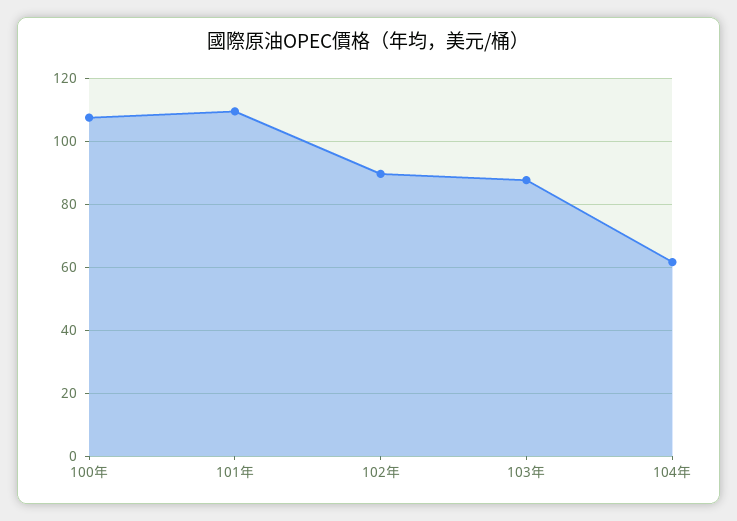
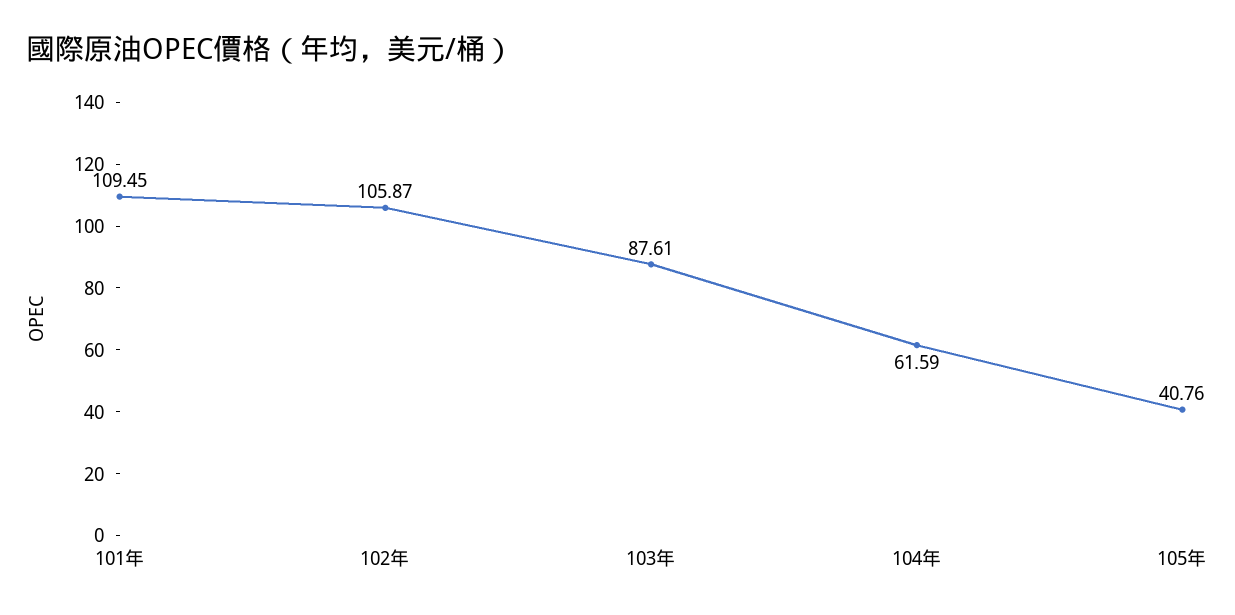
100年: 108 -> none
102年: 90 -> 105.87
105年: none -> 40.76

